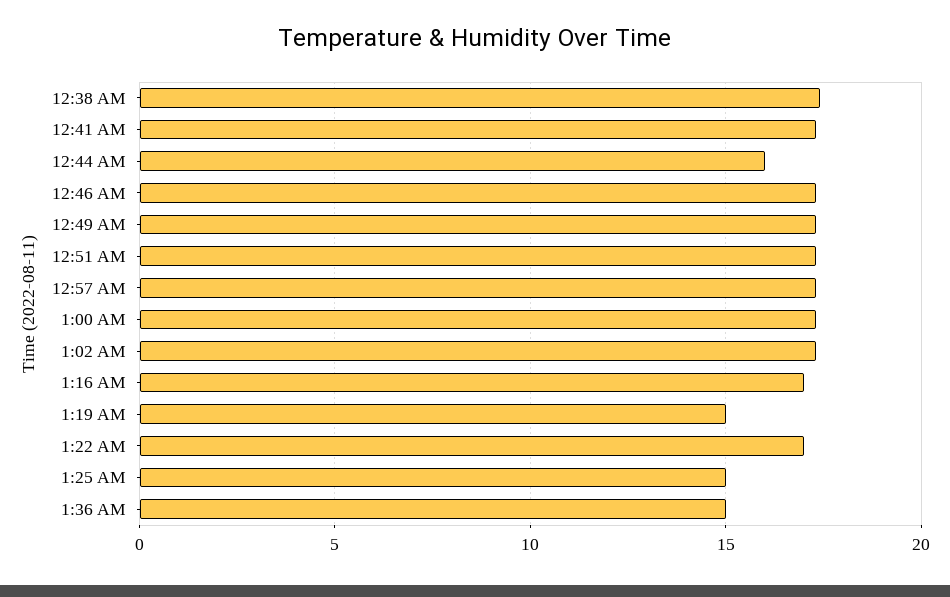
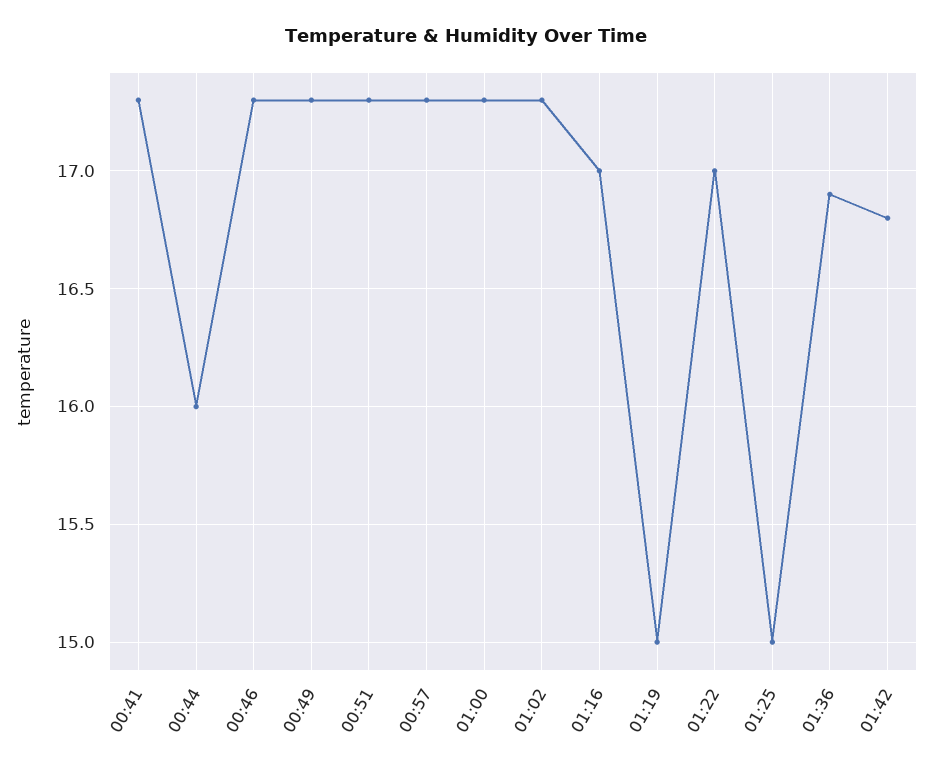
12:38 AM: 17.5 -> none
1:36 AM: 15 -> 16.9
01:42: none -> 16.8

